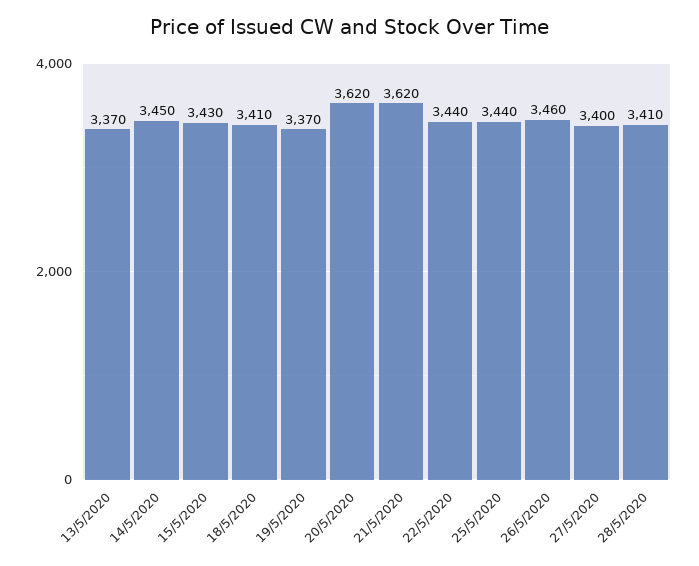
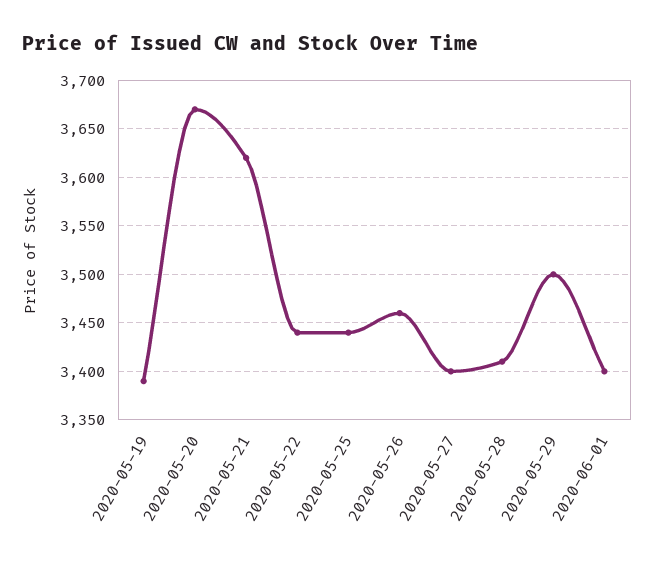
13/5/2020: 3370 -> none
14/5/2020: 3450 -> none
15/5/2020: 3430 -> none
18/5/2020: 3410 -> none
19/5/2020: 3370 -> 3390
20/5/2020: 3620 -> 3670
2020-05-29: none -> 3500
2020-06-01: none -> 3400

